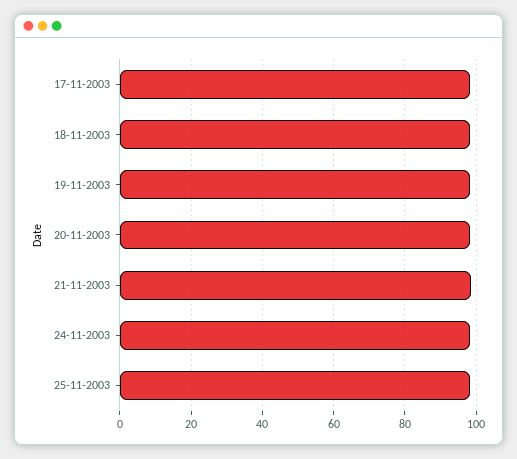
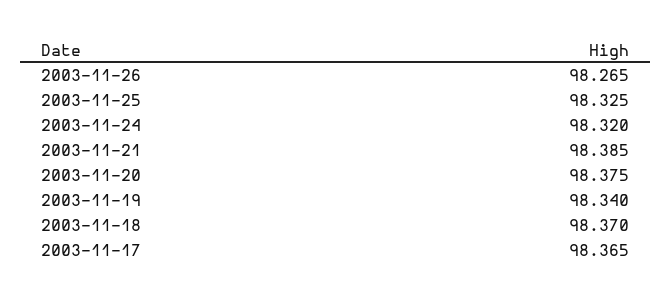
2003-11-26: none -> 98.265

